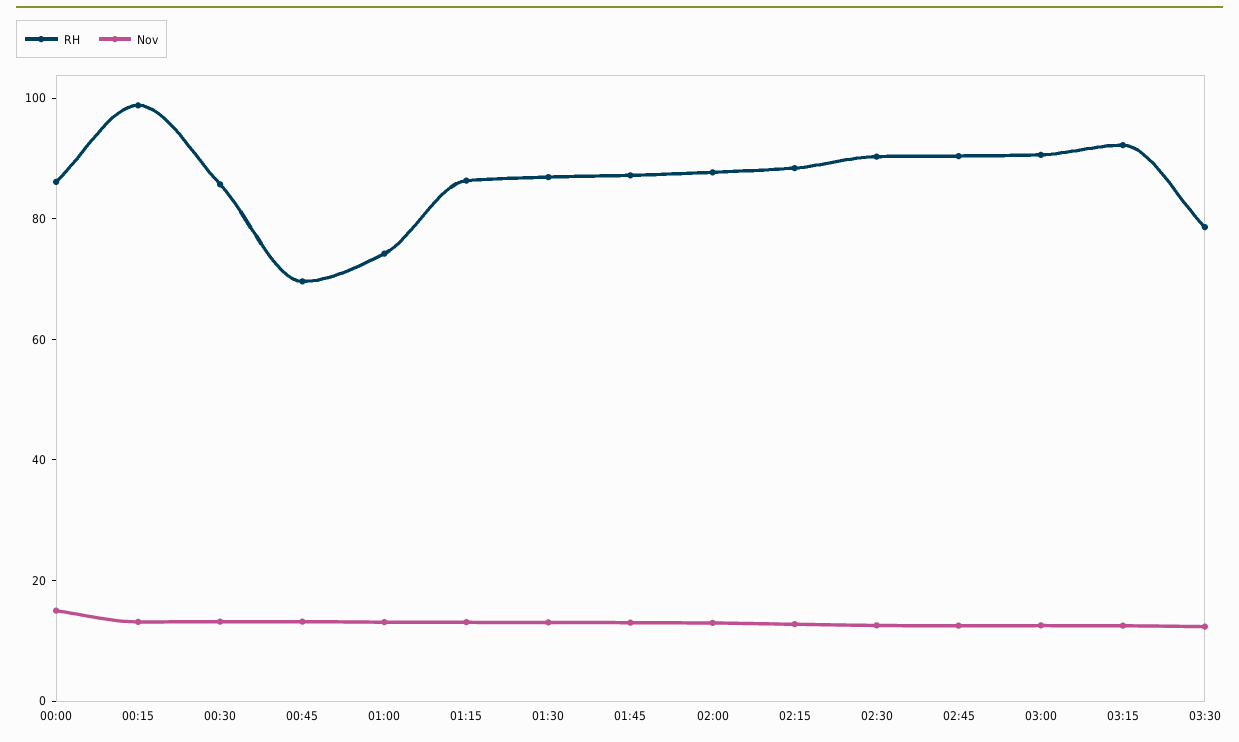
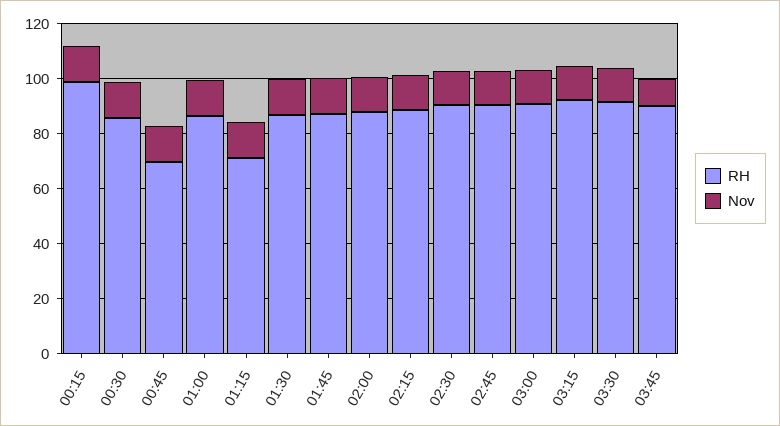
RH, 00:00: 85 -> none
Nov, 00:00: 15 -> none
RH, 01:00: 75 -> 85
RH, 01:15: 85 -> 70
RH, 03:30: 80 -> 90
RH, 03:45: none -> 90
Nov, 03:45: none -> 10

